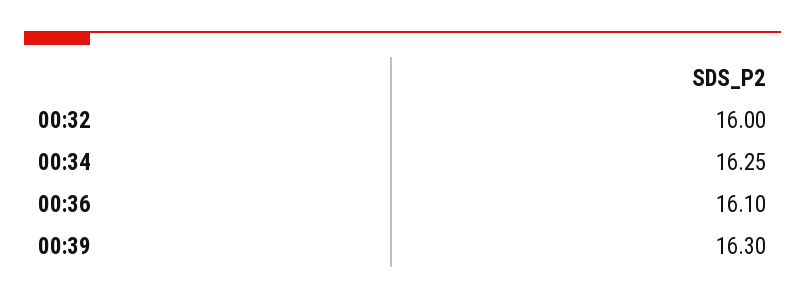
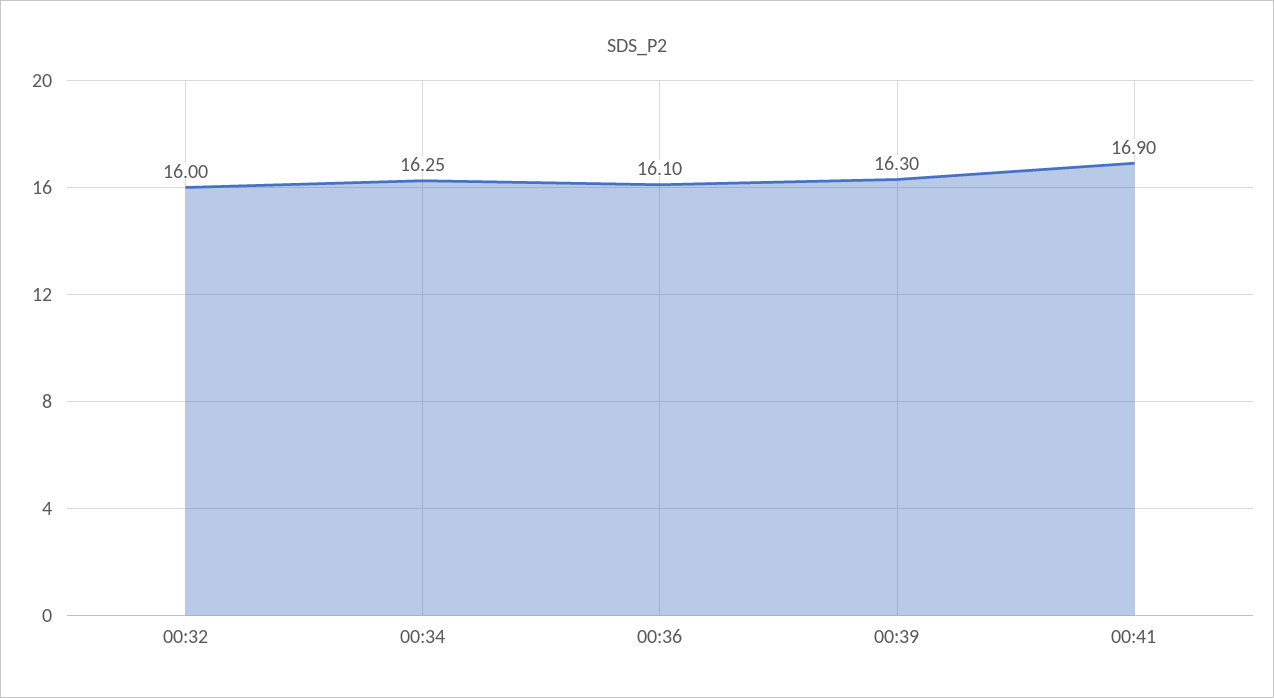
00:41: none -> 16.9

